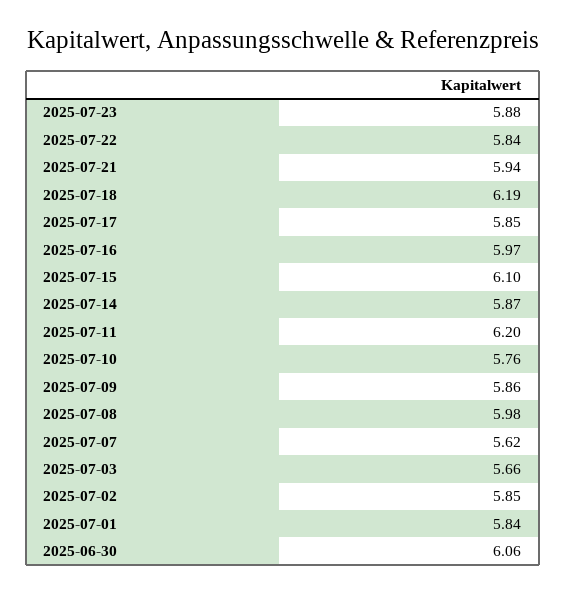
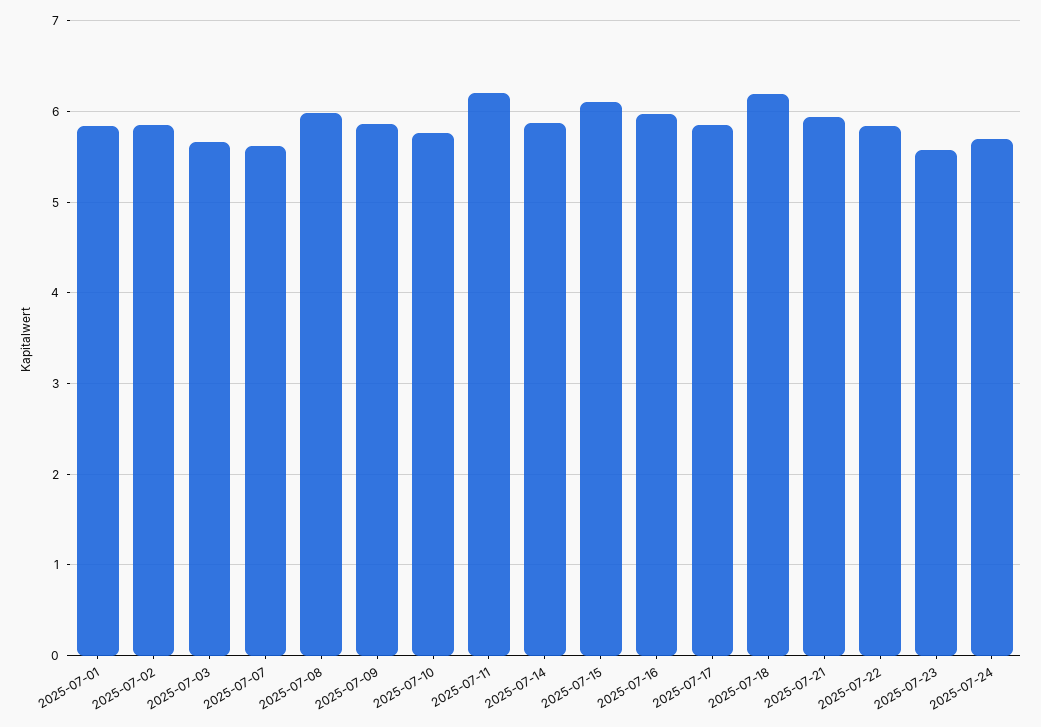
2025-07-23: 5.88 -> 5.6
2025-06-30: 6.06 -> none
2025-07-24: none -> 5.7

